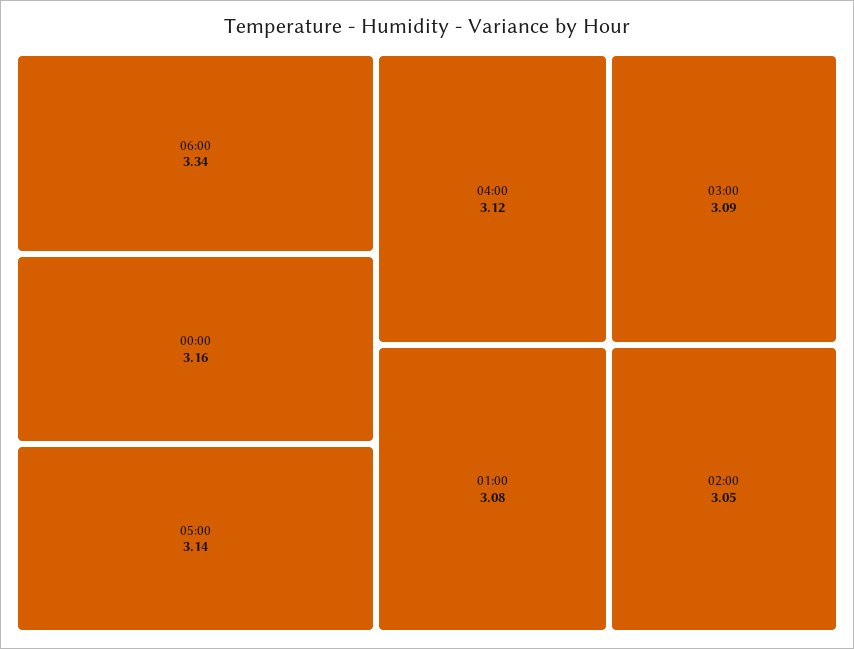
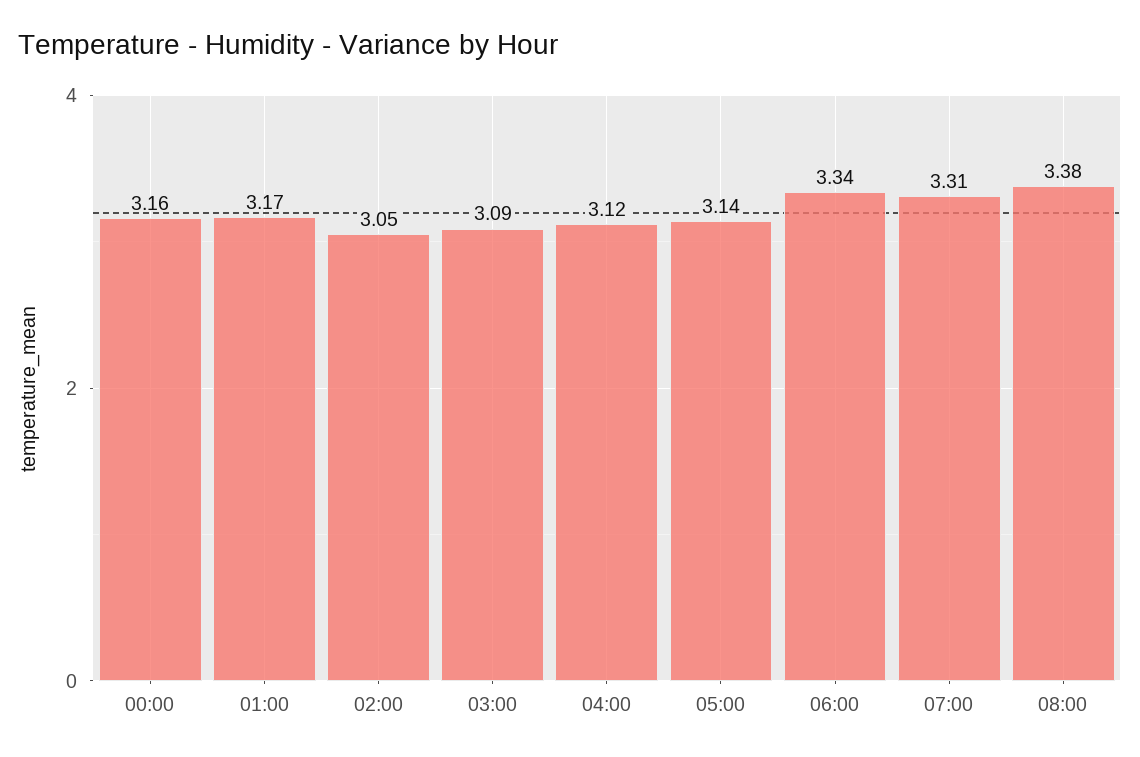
01:00: 3.08 -> 3.17
07:00: none -> 3.31
08:00: none -> 3.38

